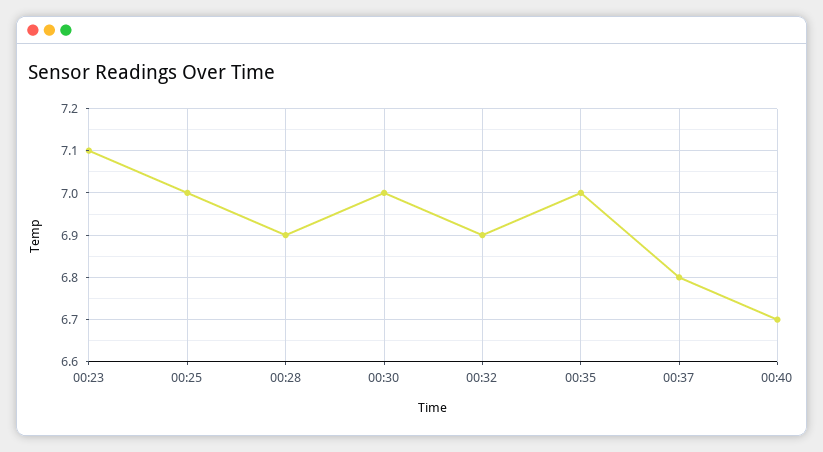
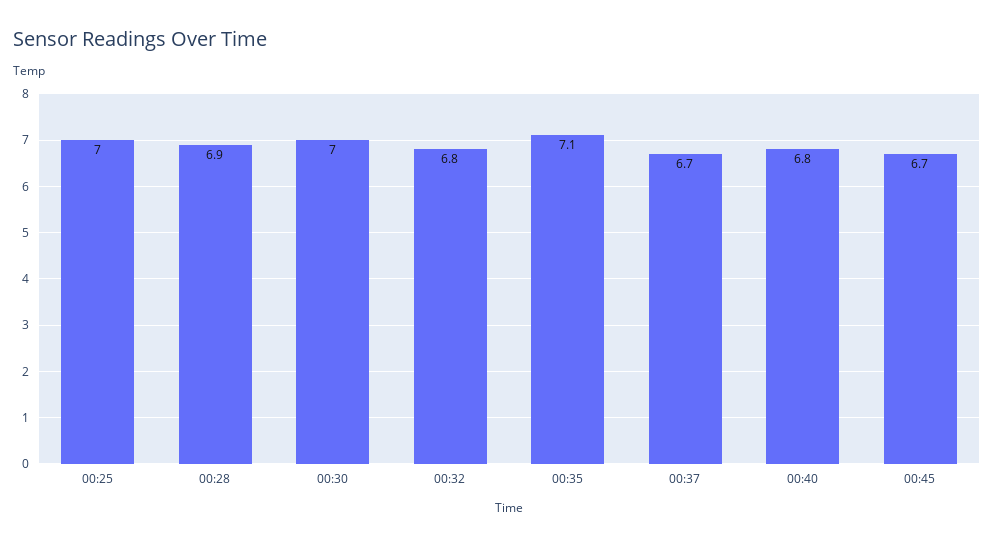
00:23: 7.1 -> none
00:32: 6.9 -> 6.8
00:35: 7 -> 7.1
00:37: 6.8 -> 6.7
00:40: 6.7 -> 6.8
00:45: none -> 6.7

